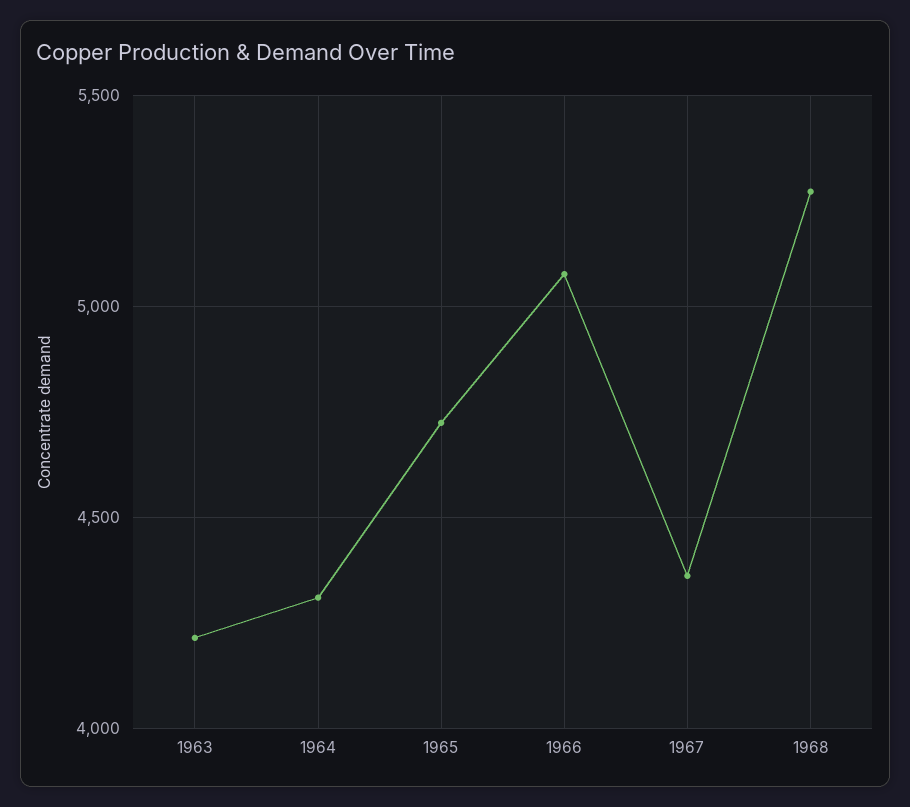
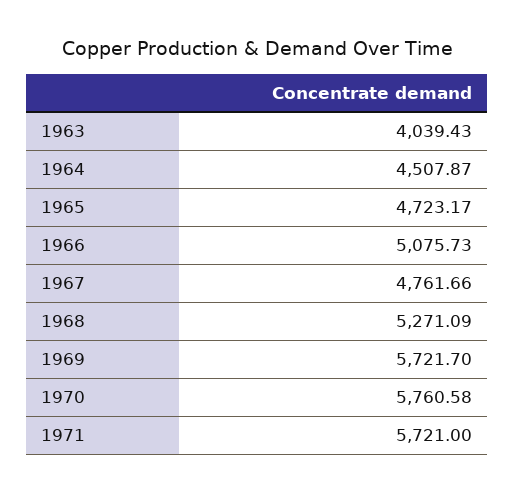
1963: 4200 -> 4039.43
1964: 4300 -> 4507.87
1967: 4350 -> 4761.66
1969: none -> 5721.7
1970: none -> 5760.58
1971: none -> 5721

